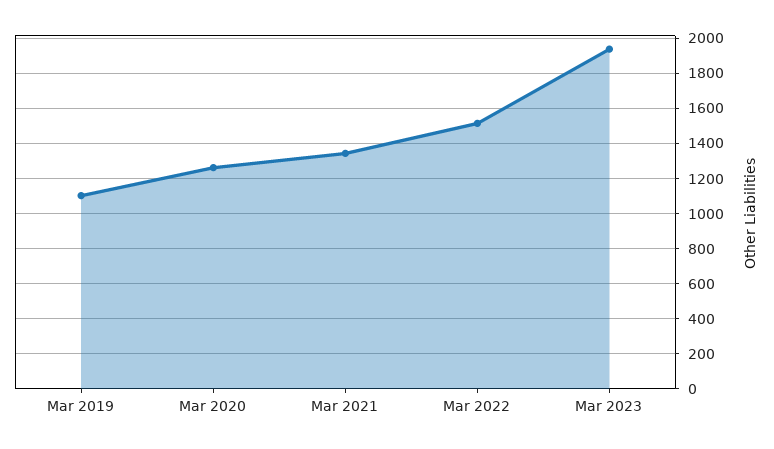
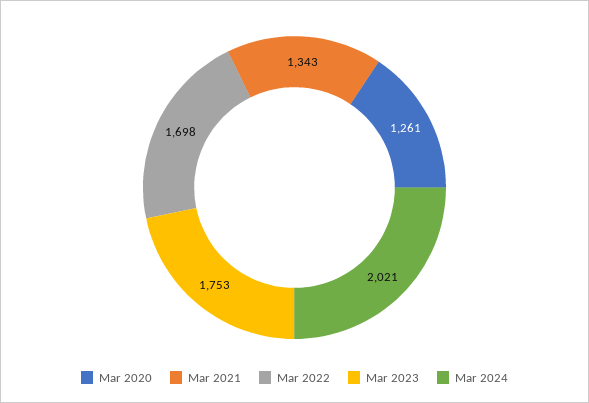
Mar 2019: 1100 -> none
Mar 2022: 1500 -> 1698
Mar 2023: 1950 -> 1753
Mar 2024: none -> 2021

